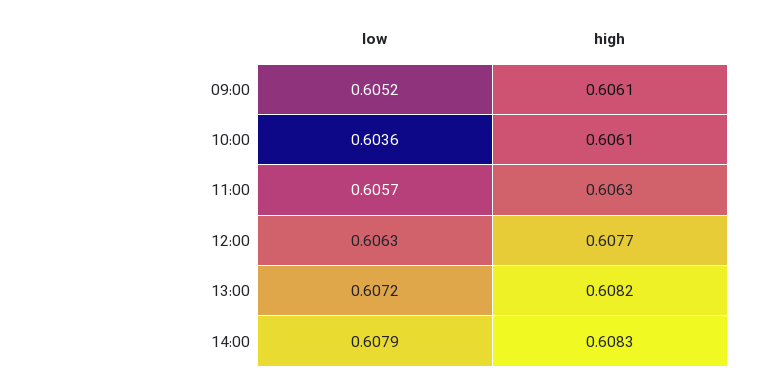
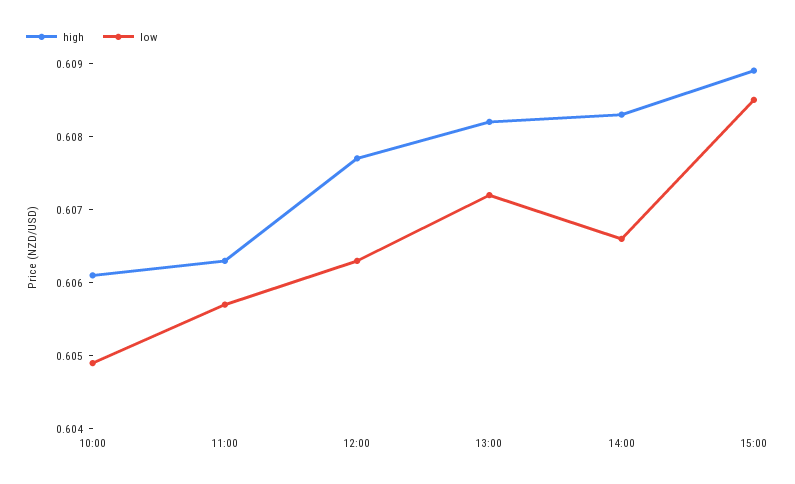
low, 09:00: 0.6052 -> none
high, 09:00: 0.6061 -> none
low, 10:00: 0.6036 -> 0.605
low, 14:00: 0.6079 -> 0.6065
high, 15:00: none -> 0.609
low, 15:00: none -> 0.6085

